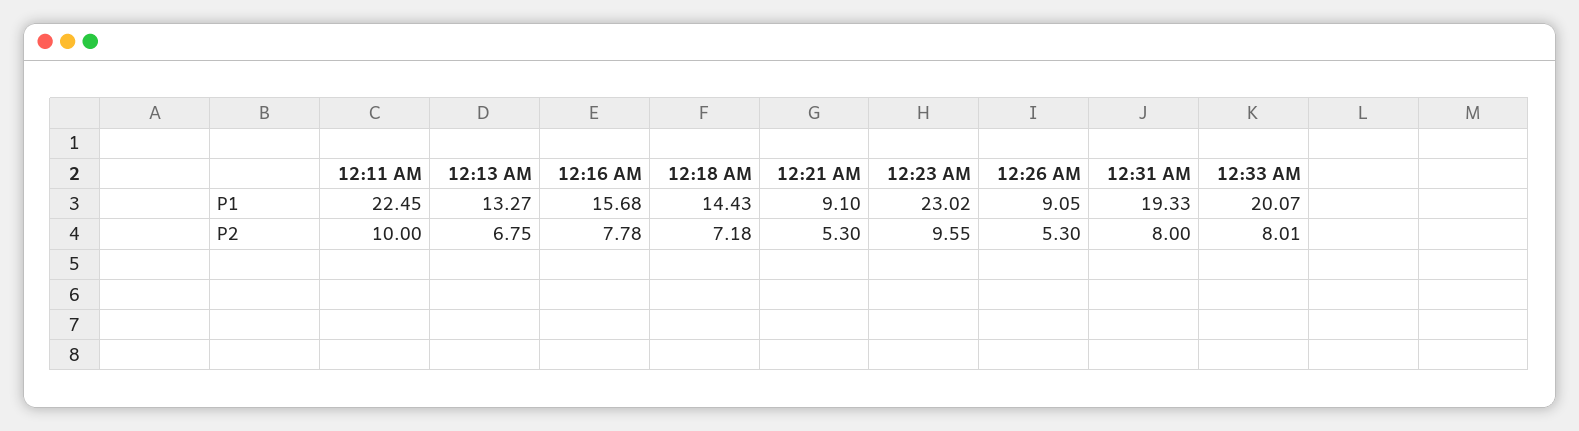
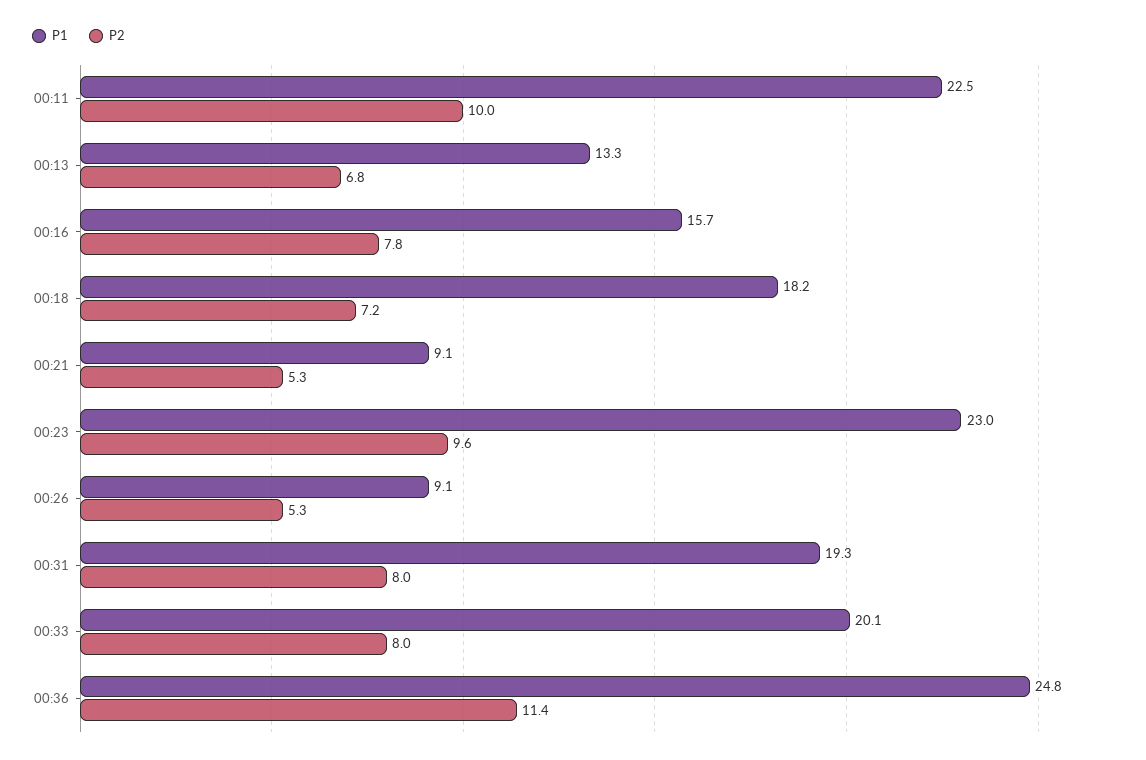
P1, 12:18 AM: 14.43 -> 18.2
P1, 00:36: none -> 24.8
P2, 00:36: none -> 11.4

